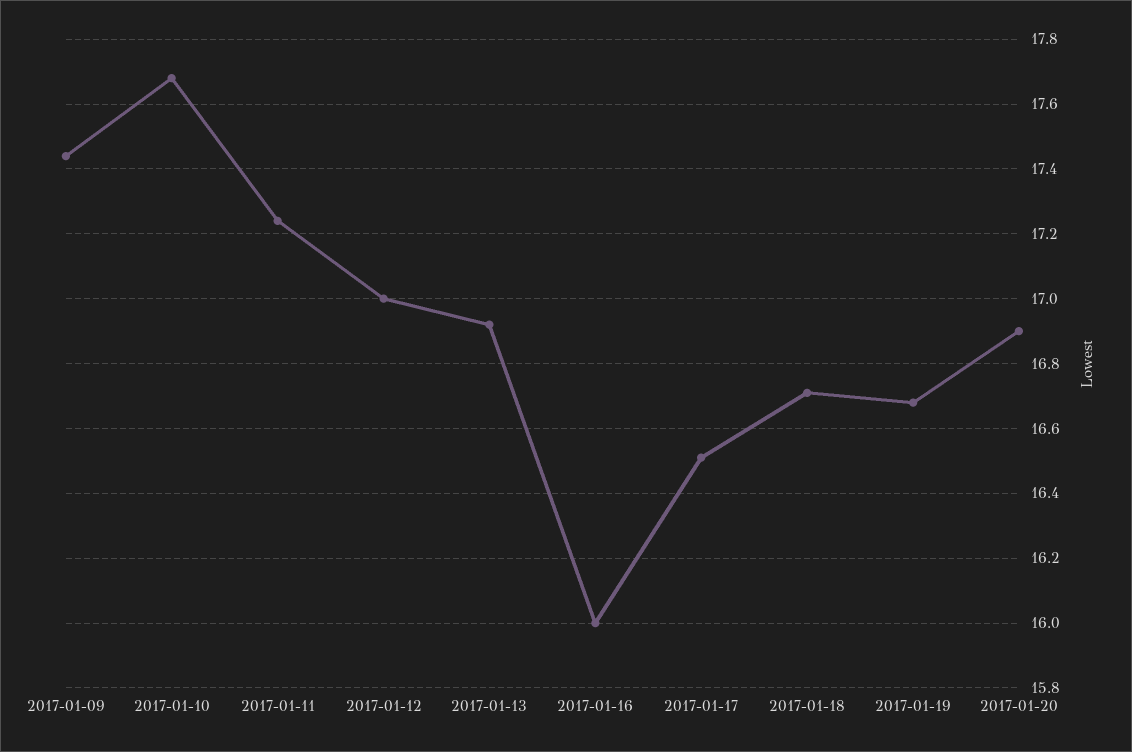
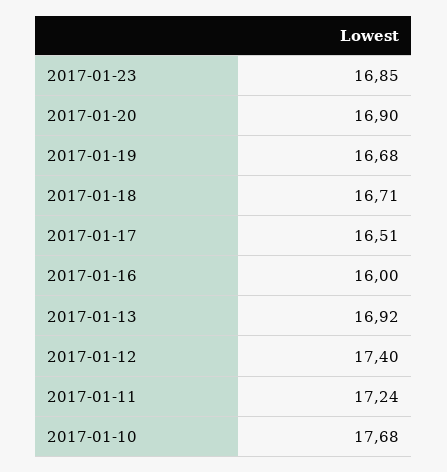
2017-01-09: 17.45 -> none
2017-01-12: 17 -> 17.4
2017-01-23: none -> 16.85

